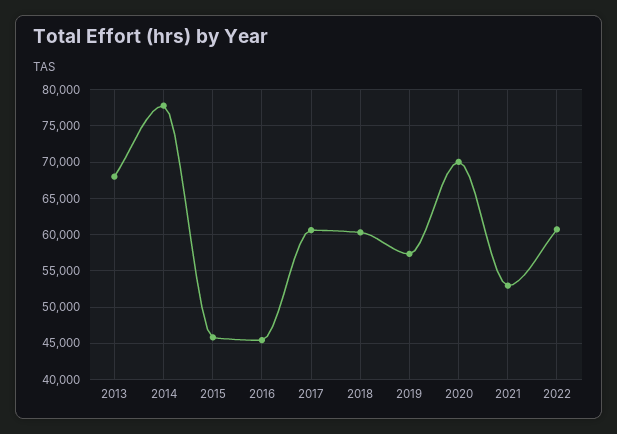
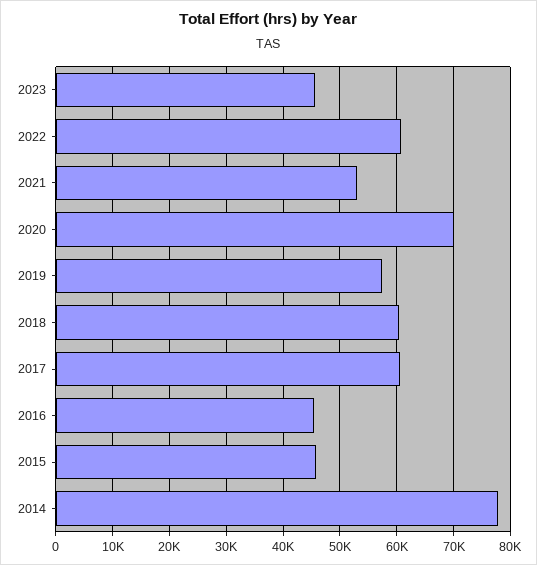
2013: 68000 -> none
2023: none -> 46000

